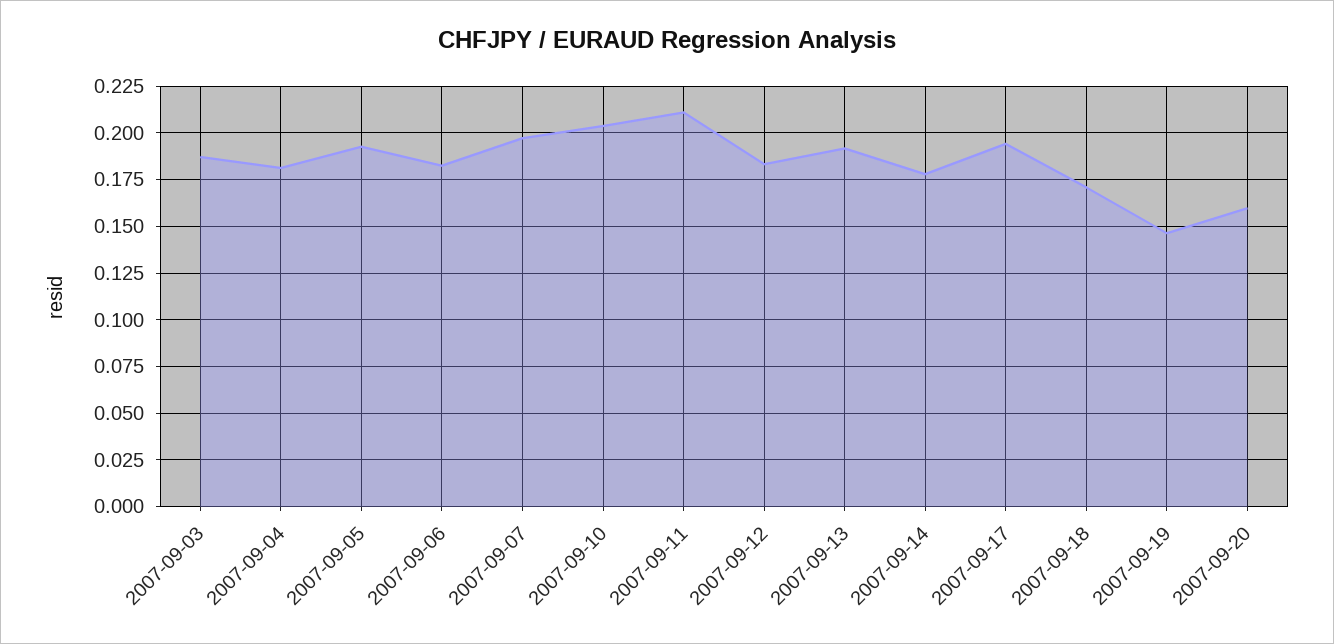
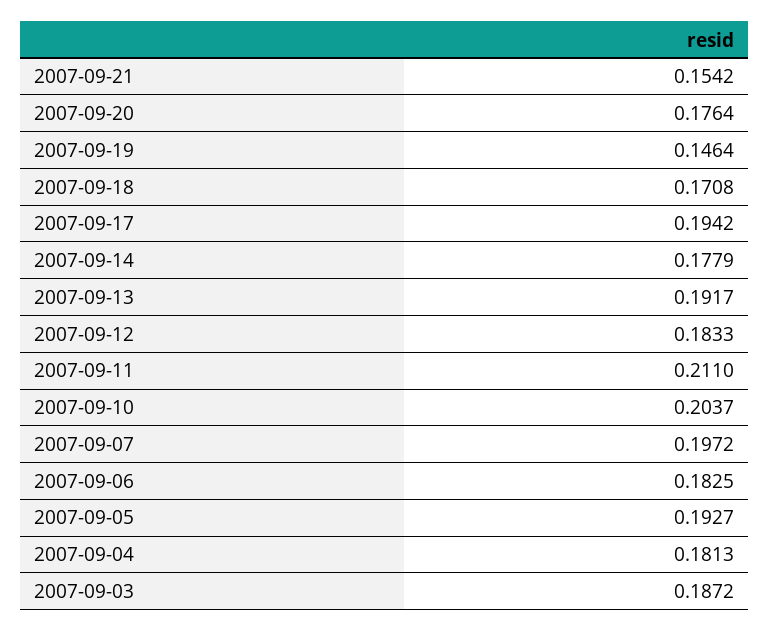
2007-09-20: 0.16 -> 0.1764
2007-09-21: none -> 0.1542

